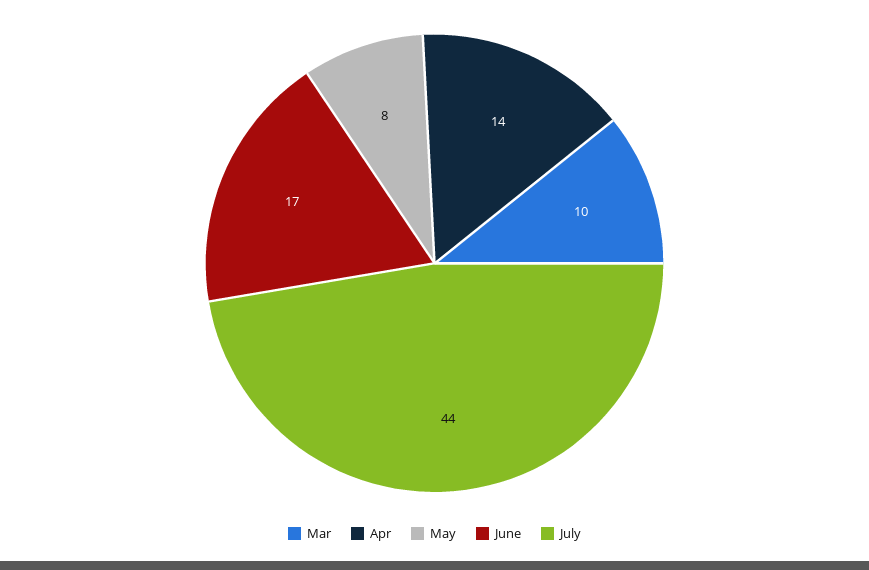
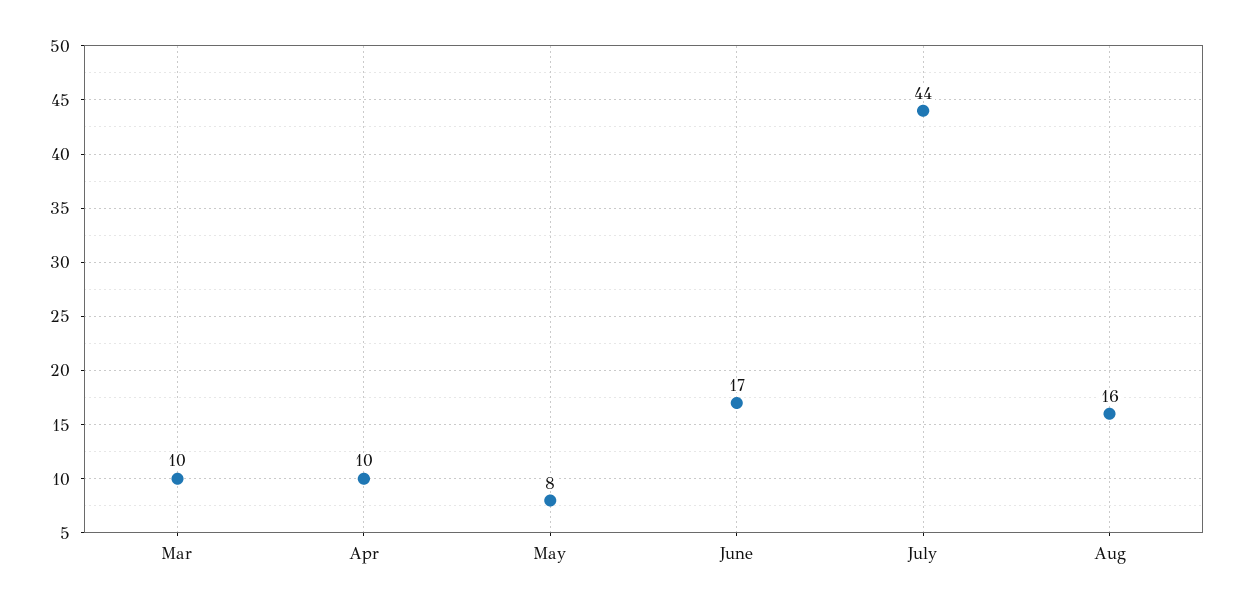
Apr: 14 -> 10
Aug: none -> 16

